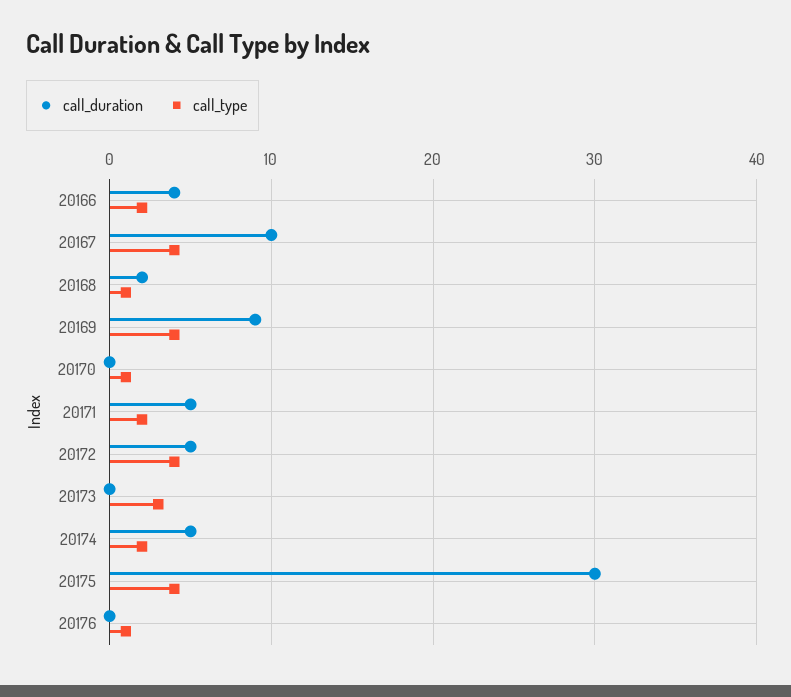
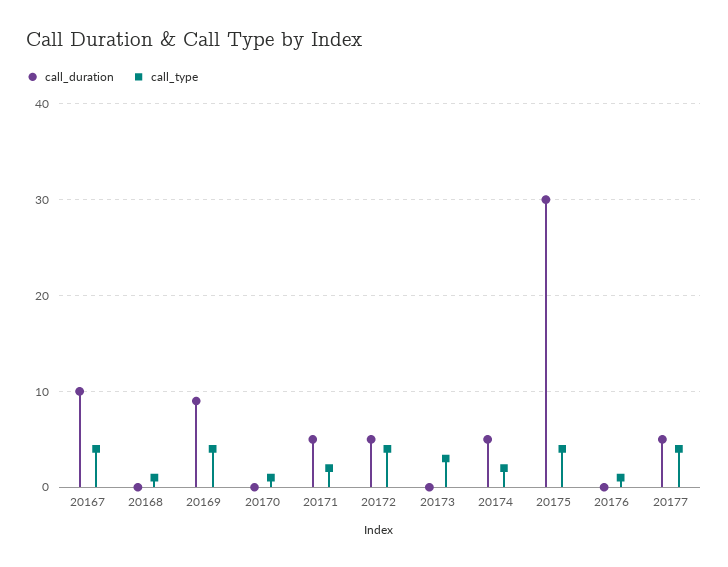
call_duration, 20166: 4 -> none
call_type, 20166: 2 -> none
call_duration, 20168: 2 -> 0
call_duration, 20177: none -> 5
call_type, 20177: none -> 4

